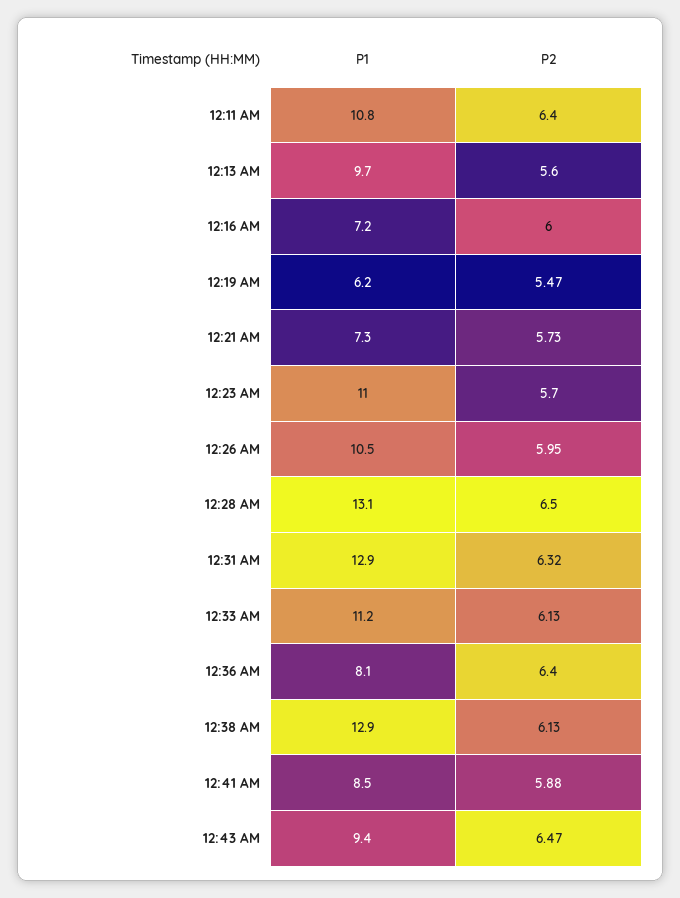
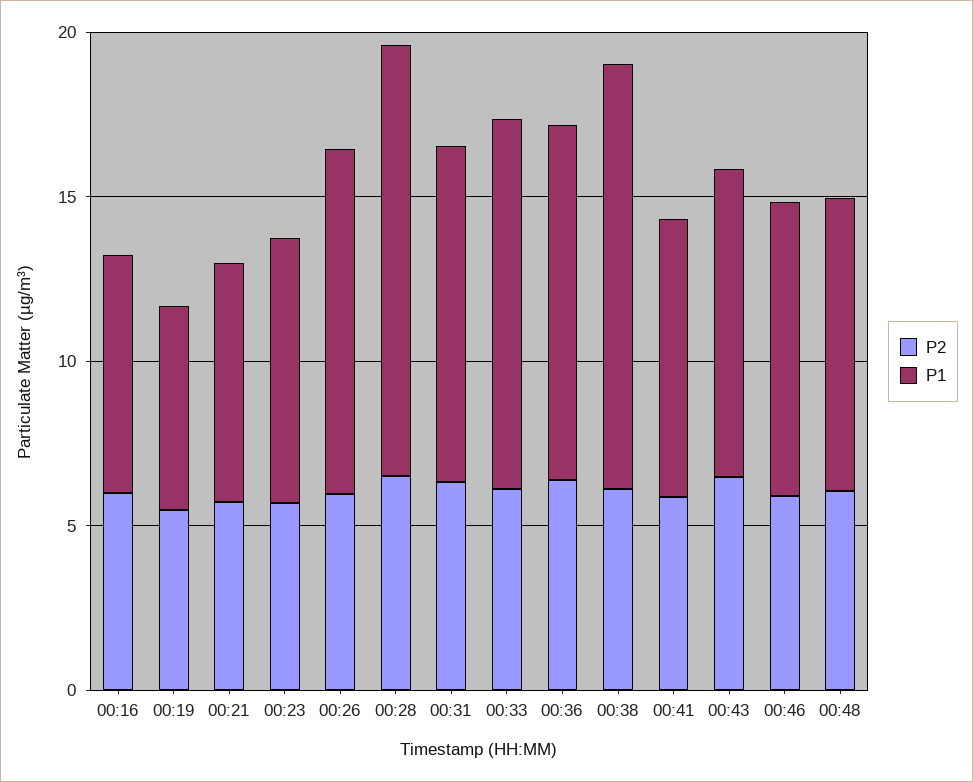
P1, 12:11 AM: 10.8 -> none
P2, 12:11 AM: 6.4 -> none
P1, 12:13 AM: 9.7 -> none
P2, 12:13 AM: 5.6 -> none
P1, 12:23 AM: 11 -> 8
P1, 12:31 AM: 12.9 -> 10
P1, 12:36 AM: 8.1 -> 11
P2, 00:46: none -> 6
P1, 00:46: none -> 9
P2, 00:48: none -> 6
P1, 00:48: none -> 9

